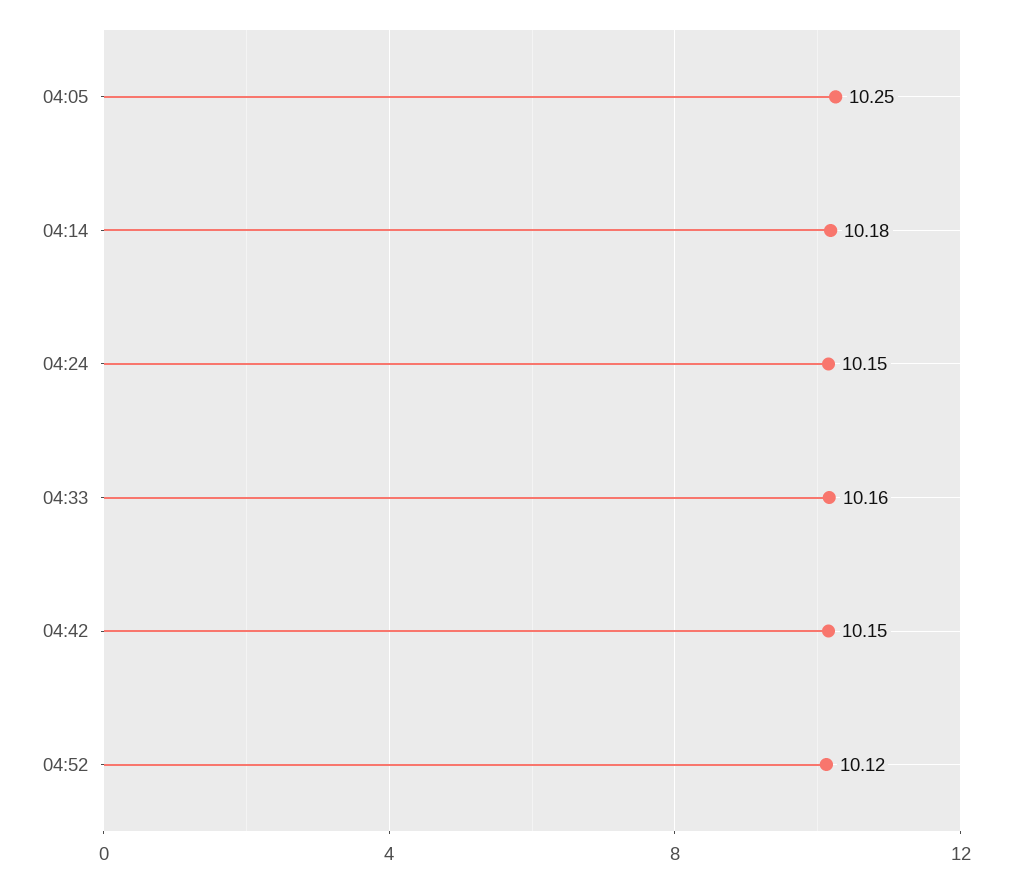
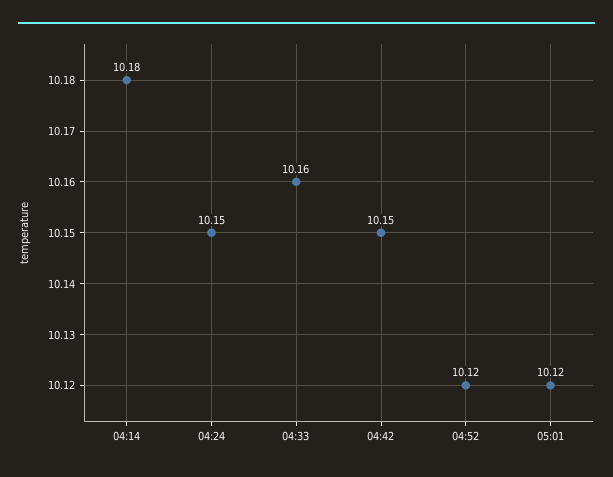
04:05: 10.25 -> none
05:01: none -> 10.12

